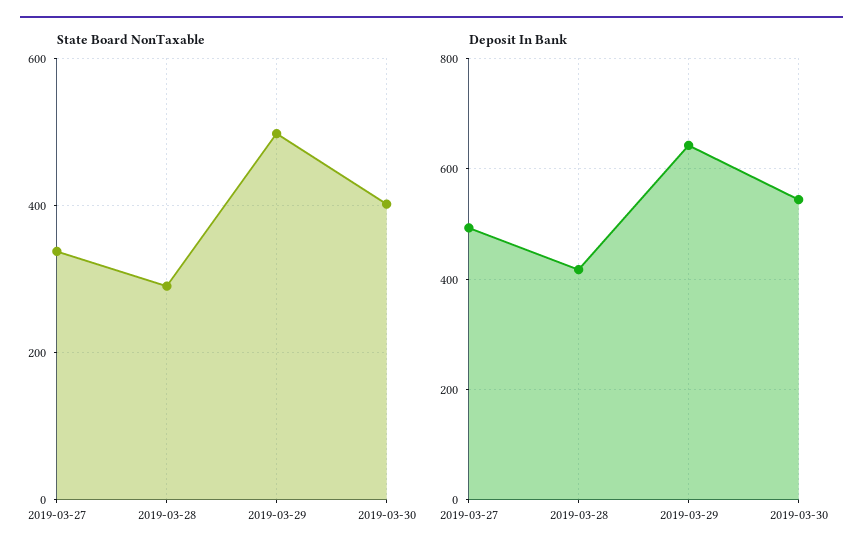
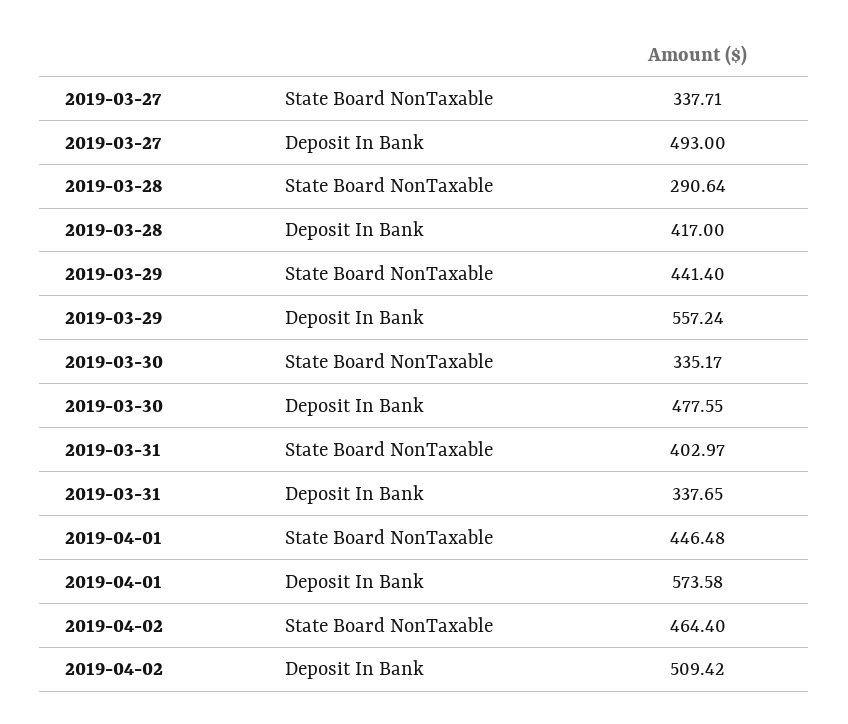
State Board NonTaxable, 2019-03-29: 500 -> 441.4
State Board NonTaxable, 2019-03-30: 400 -> 335.17
Deposit In Bank, 2019-03-29: 640 -> 557.24
Deposit In Bank, 2019-03-30: 540 -> 477.55
State Board NonTaxable, 2019-03-31: none -> 402.97
Deposit In Bank, 2019-03-31: none -> 337.65
State Board NonTaxable, 2019-04-01: none -> 446.48
Deposit In Bank, 2019-04-01: none -> 573.58
State Board NonTaxable, 2019-04-02: none -> 464.4
Deposit In Bank, 2019-04-02: none -> 509.42

